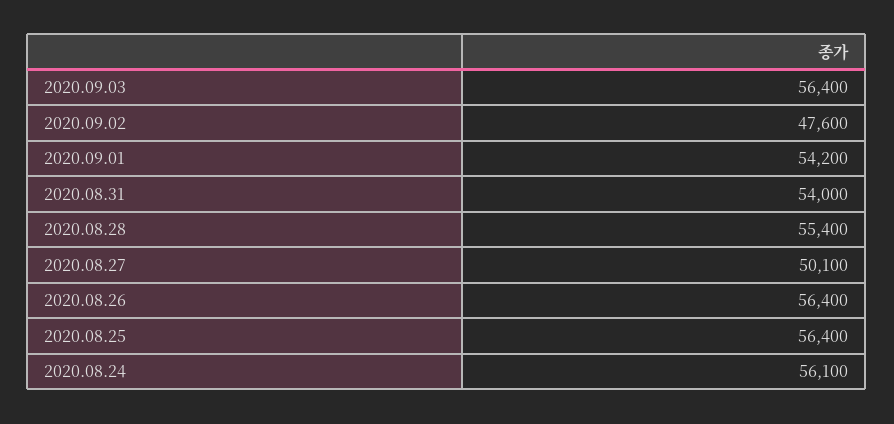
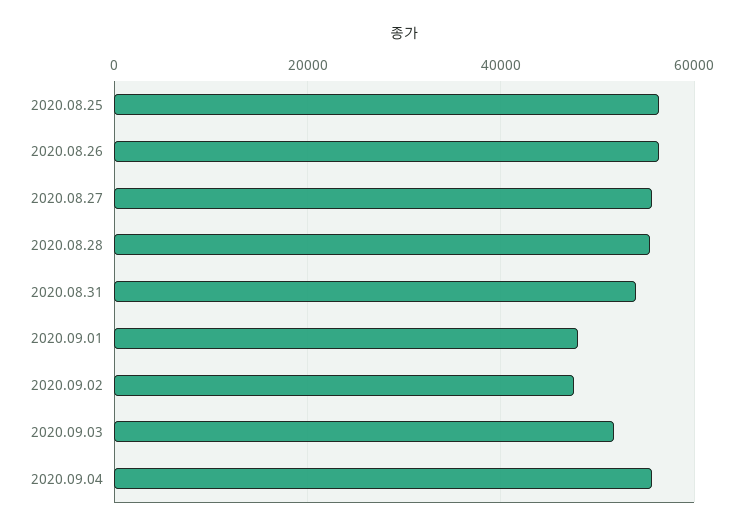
2020.09.03: 56400 -> 52000
2020.09.01: 54200 -> 48000
2020.08.27: 50100 -> 56000
2020.08.24: 56100 -> none
2020.09.04: none -> 56000

